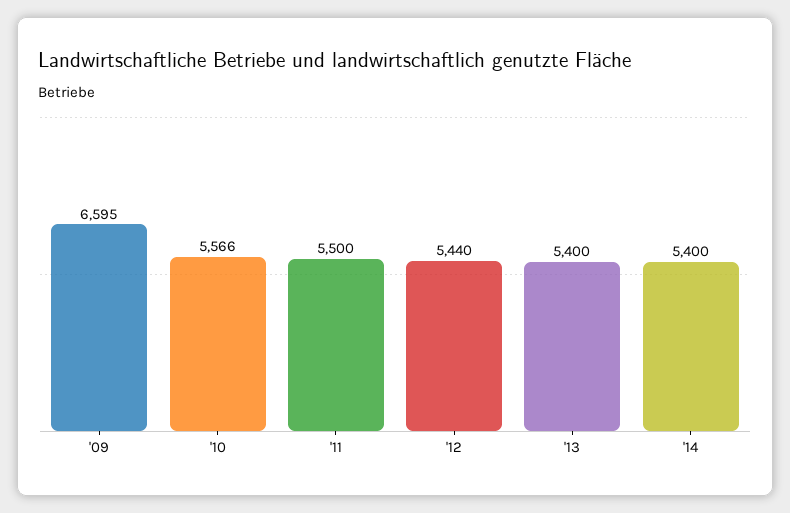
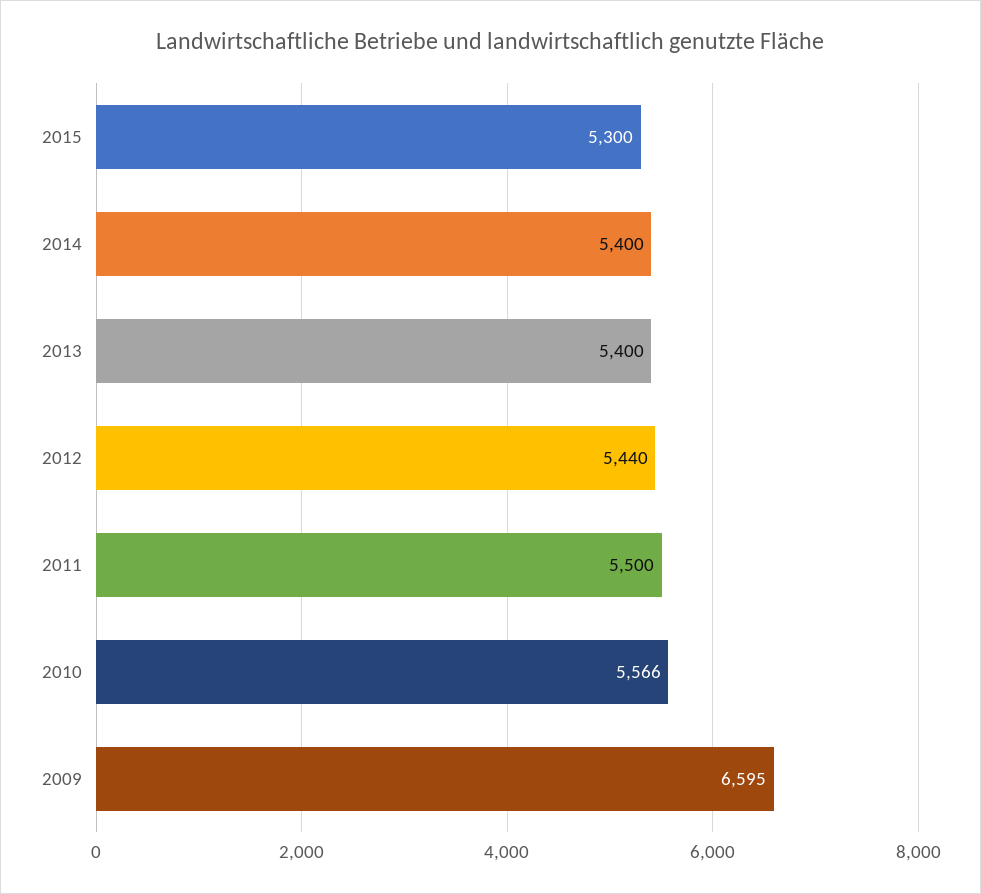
2015: none -> 5300

